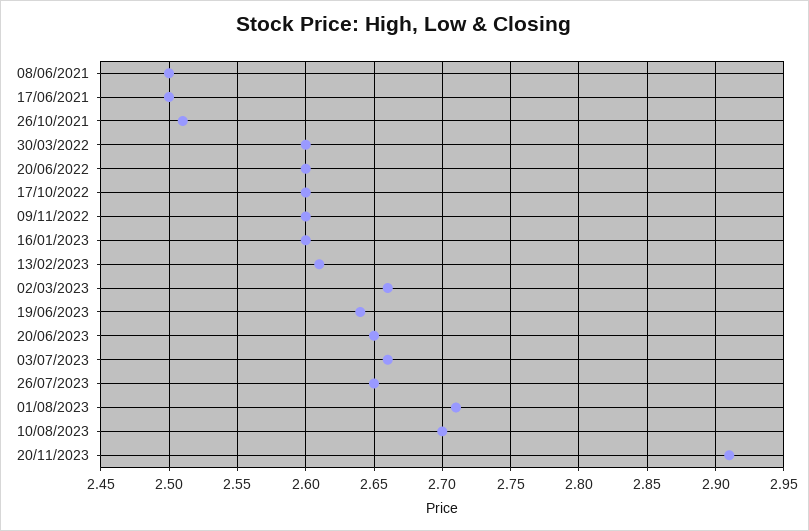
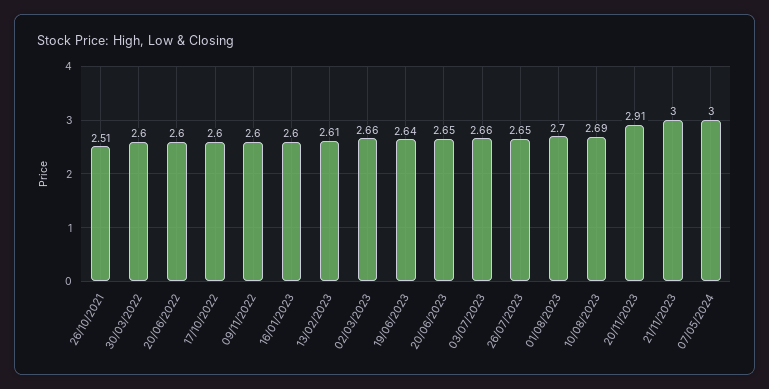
08/06/2021: 2.5 -> none
17/06/2021: 2.5 -> none
01/08/2023: 2.71 -> 2.7
10/08/2023: 2.7 -> 2.69
21/11/2023: none -> 3
07/05/2024: none -> 3

